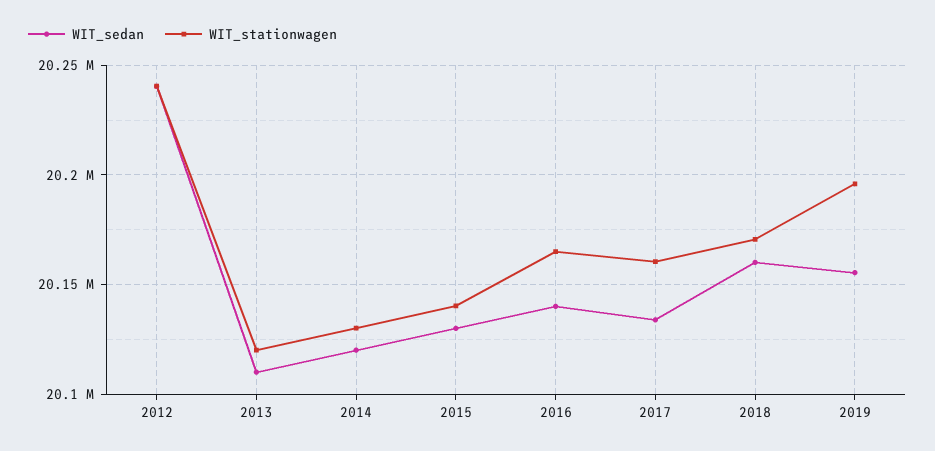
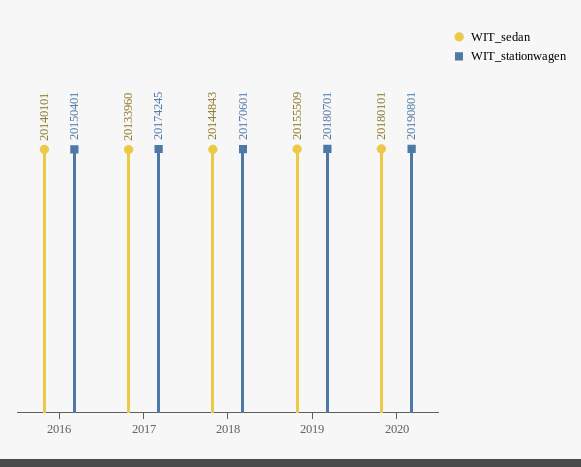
WIT_sedan, 2012: 20240000 -> none
WIT_stationwagen, 2012: 20240000 -> none
WIT_sedan, 2013: 20110000 -> none
WIT_stationwagen, 2013: 20120000 -> none
WIT_sedan, 2014: 20120000 -> none
WIT_stationwagen, 2014: 20130000 -> none
WIT_sedan, 2015: 20130000 -> none
WIT_stationwagen, 2015: 20140000 -> none
WIT_stationwagen, 2016: 20165000 -> 20150401
WIT_stationwagen, 2017: 20160000 -> 20174245
WIT_sedan, 2018: 20160000 -> 20144843
WIT_stationwagen, 2019: 20195000 -> 20180701
WIT_sedan, 2020: none -> 20180101
WIT_stationwagen, 2020: none -> 20190801

